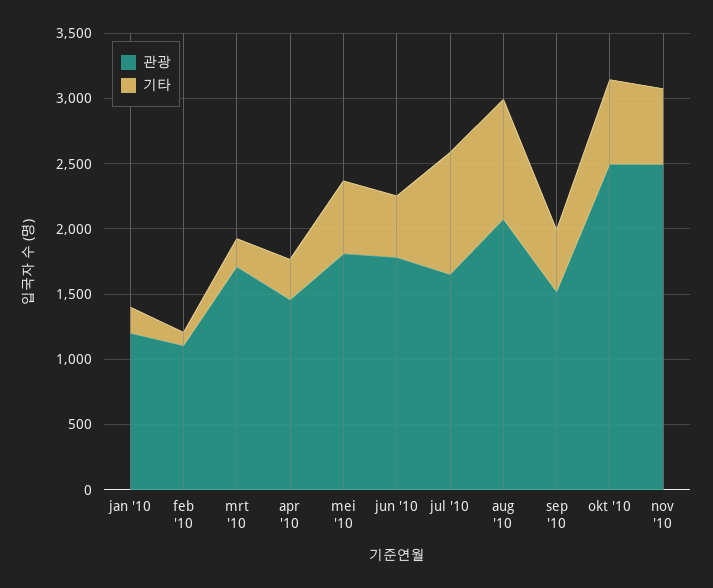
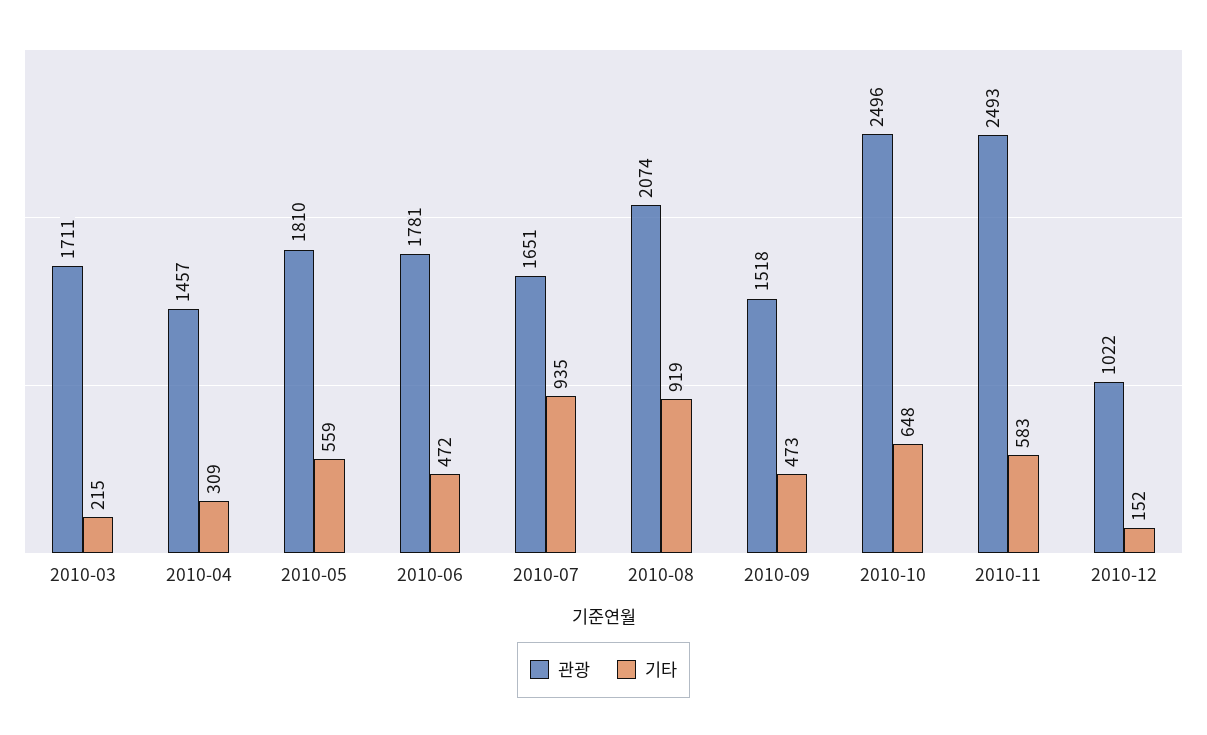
관광, jan '10: 1200 -> none
기타, jan '10: 200 -> none
관광, feb '10: 1100 -> none
기타, feb '10: 100 -> none
관광, 2010-12: none -> 1022
기타, 2010-12: none -> 152

